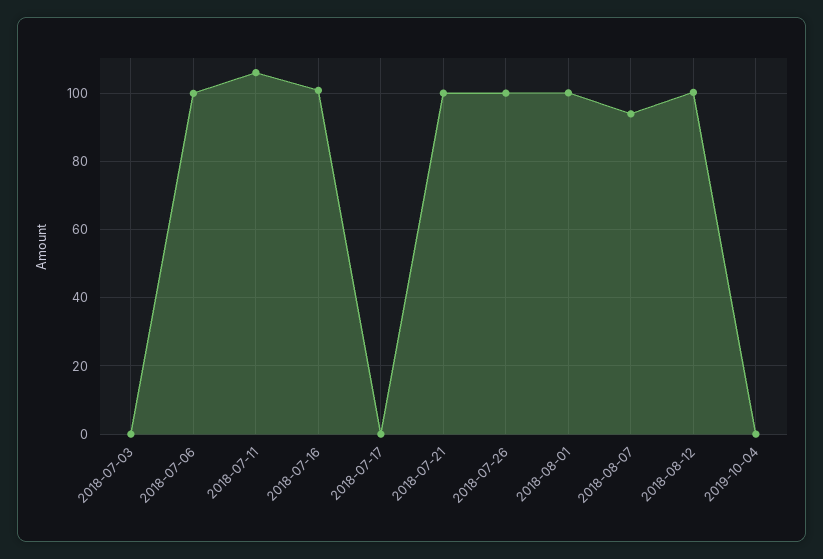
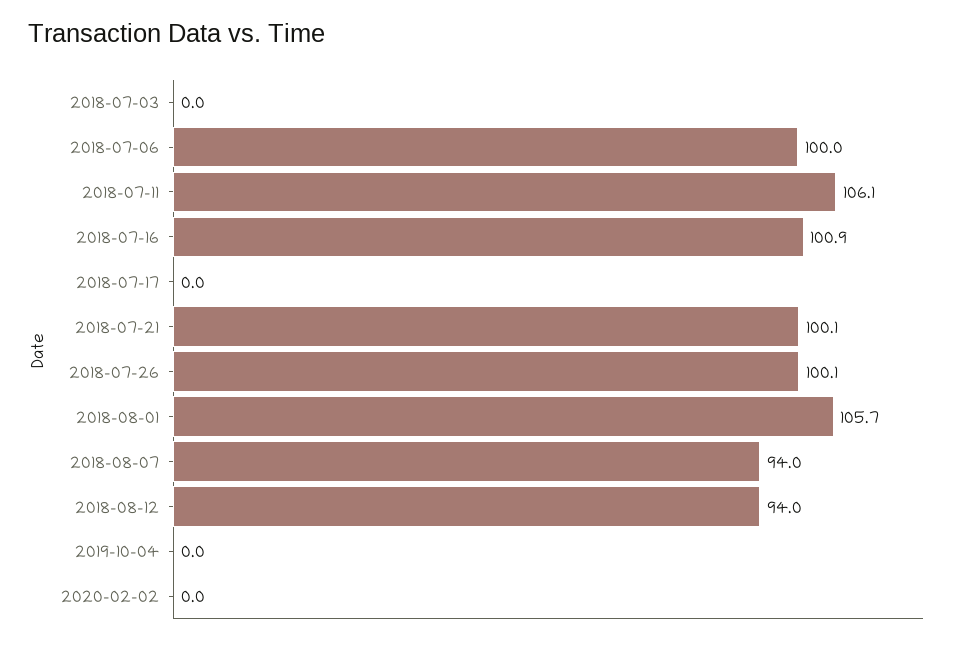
2018-08-01: 100 -> 105.7
2018-08-12: 100 -> 94
2020-02-02: none -> 0

